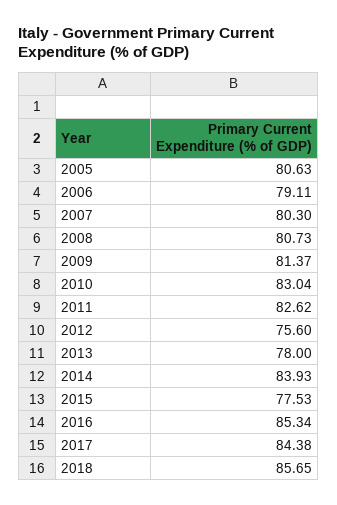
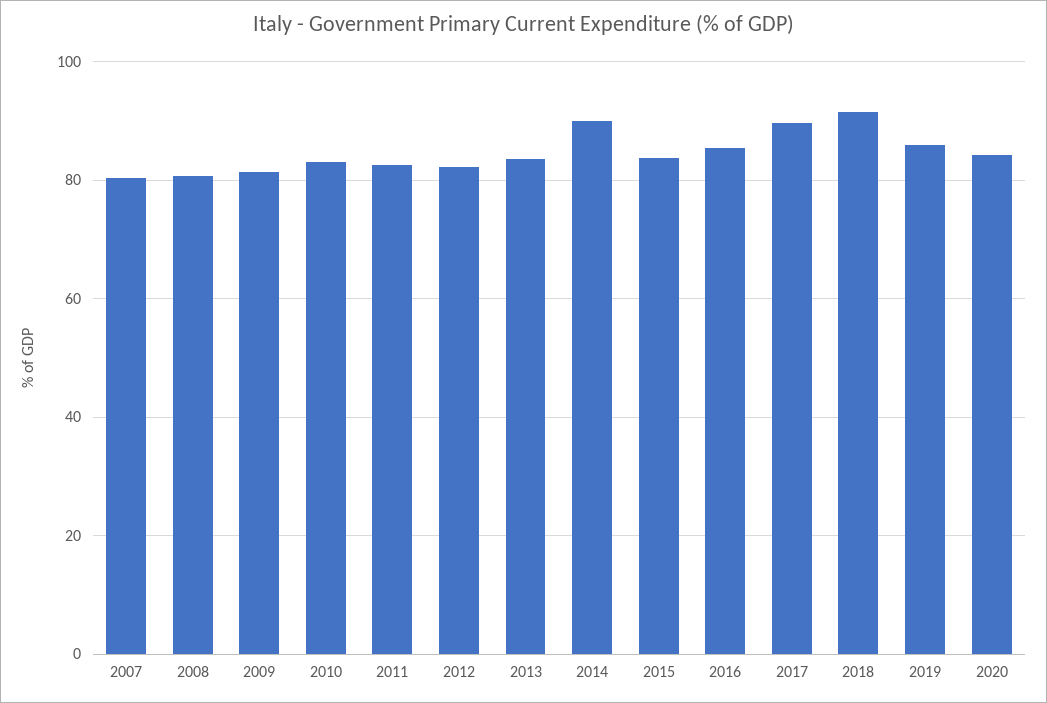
2005: 80.63 -> none
2006: 79.11 -> none
2012: 75.6 -> 82
2013: 78 -> 84
2014: 83.93 -> 90
2015: 77.53 -> 84
2017: 84.38 -> 90
2018: 85.65 -> 92
2019: none -> 86
2020: none -> 84

